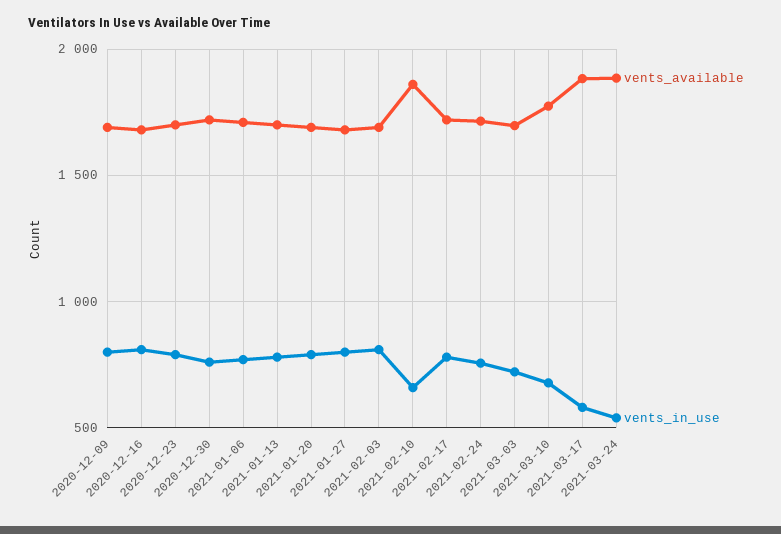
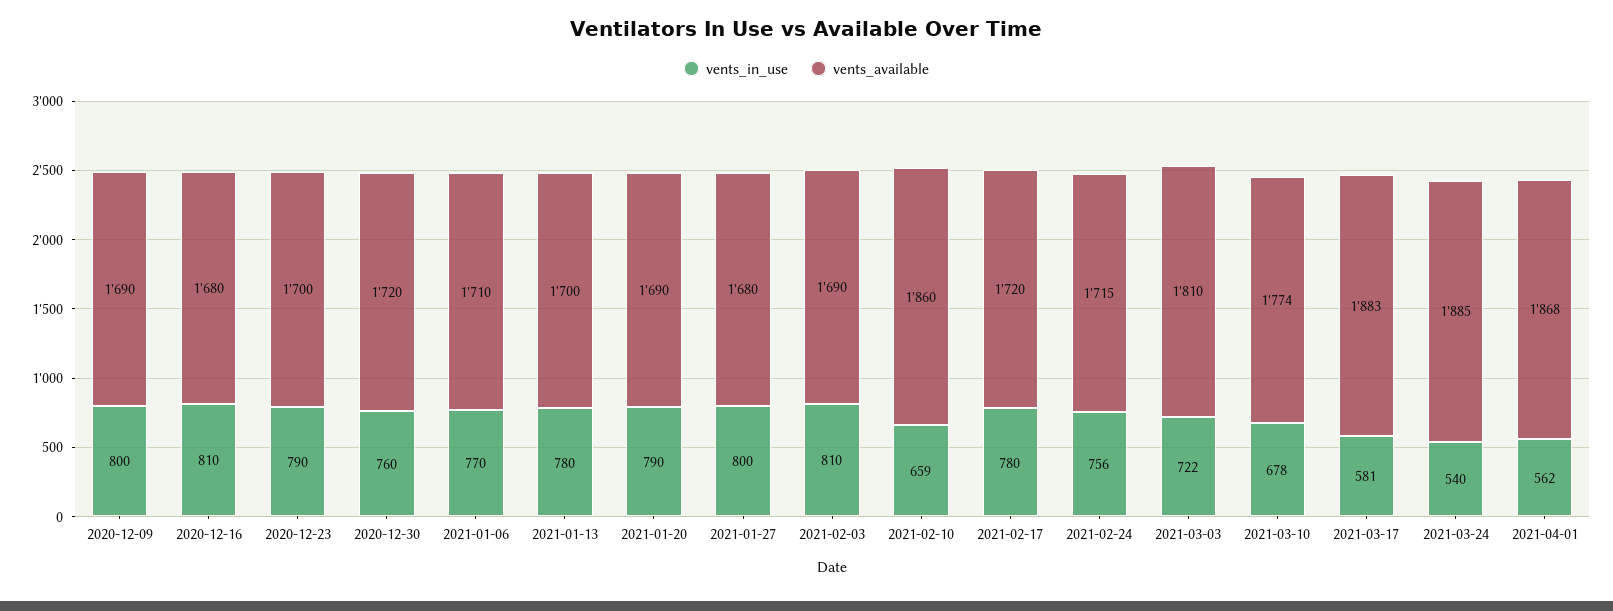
vents_available, 2021-03-03: 1700 -> 1810
vents_in_use, 2021-04-01: none -> 562
vents_available, 2021-04-01: none -> 1868

